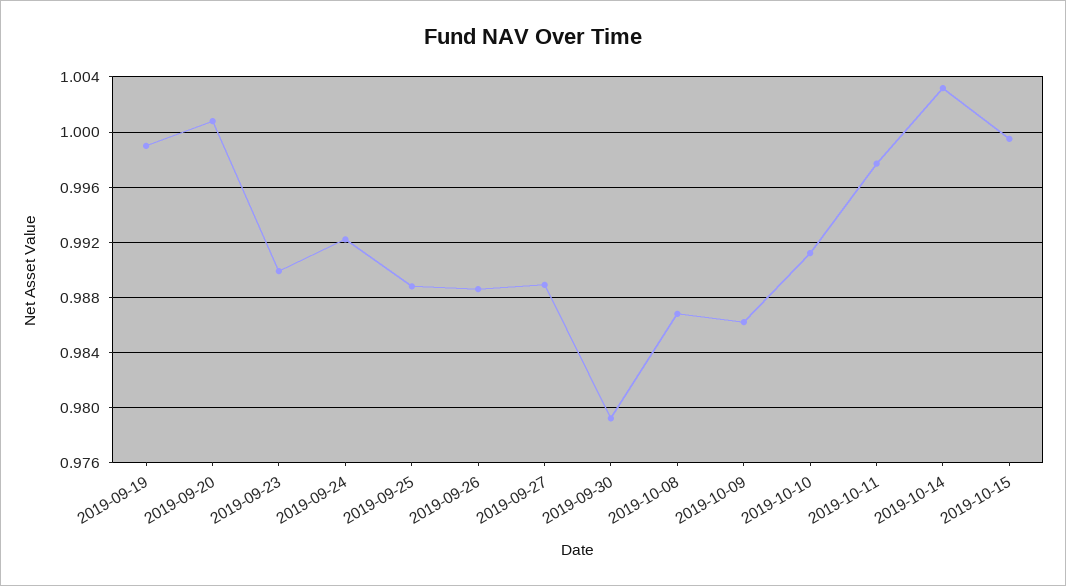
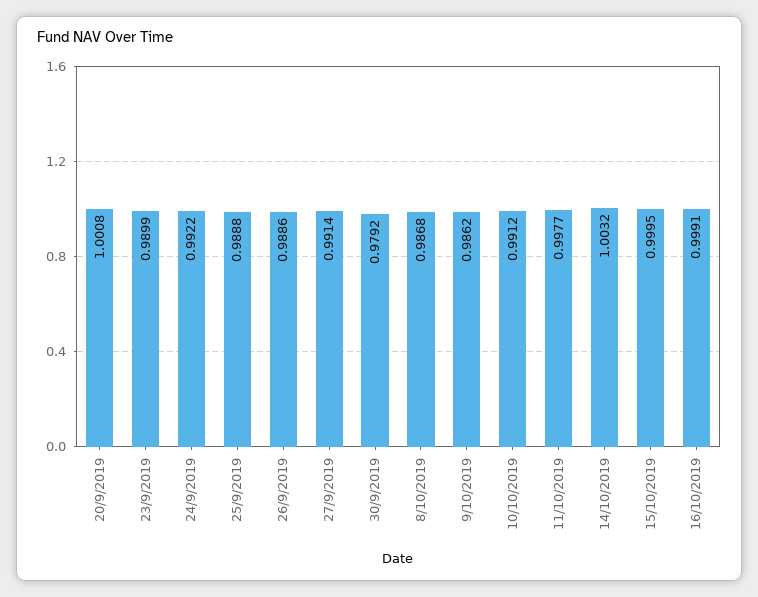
2019-09-19: 0.999 -> none
2019-09-27: 0.989 -> 0.9914
16/10/2019: none -> 0.9991

